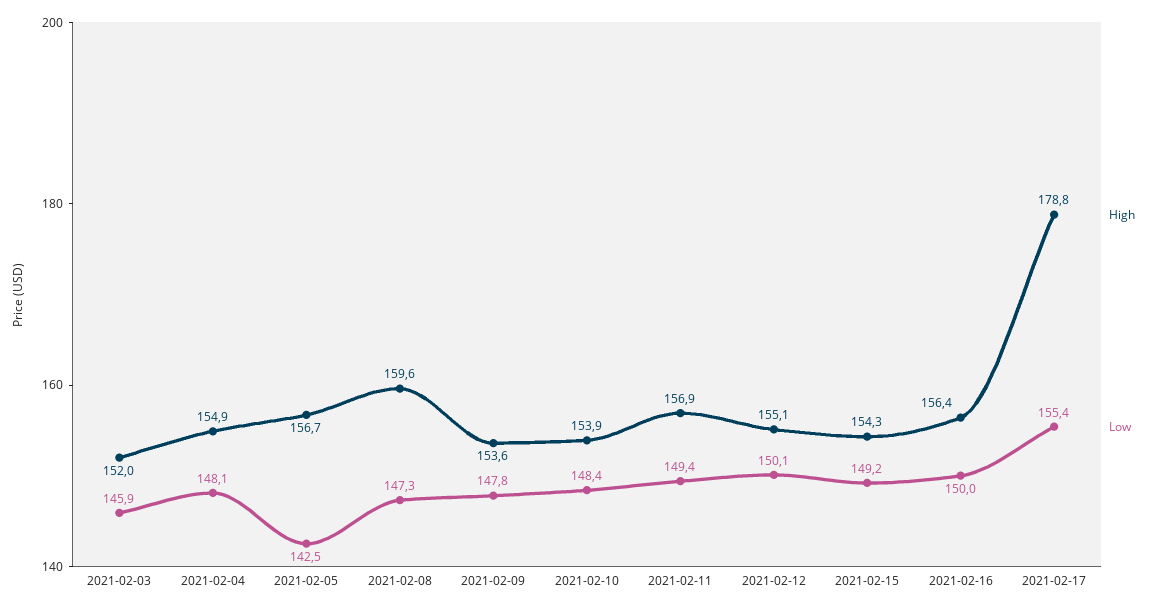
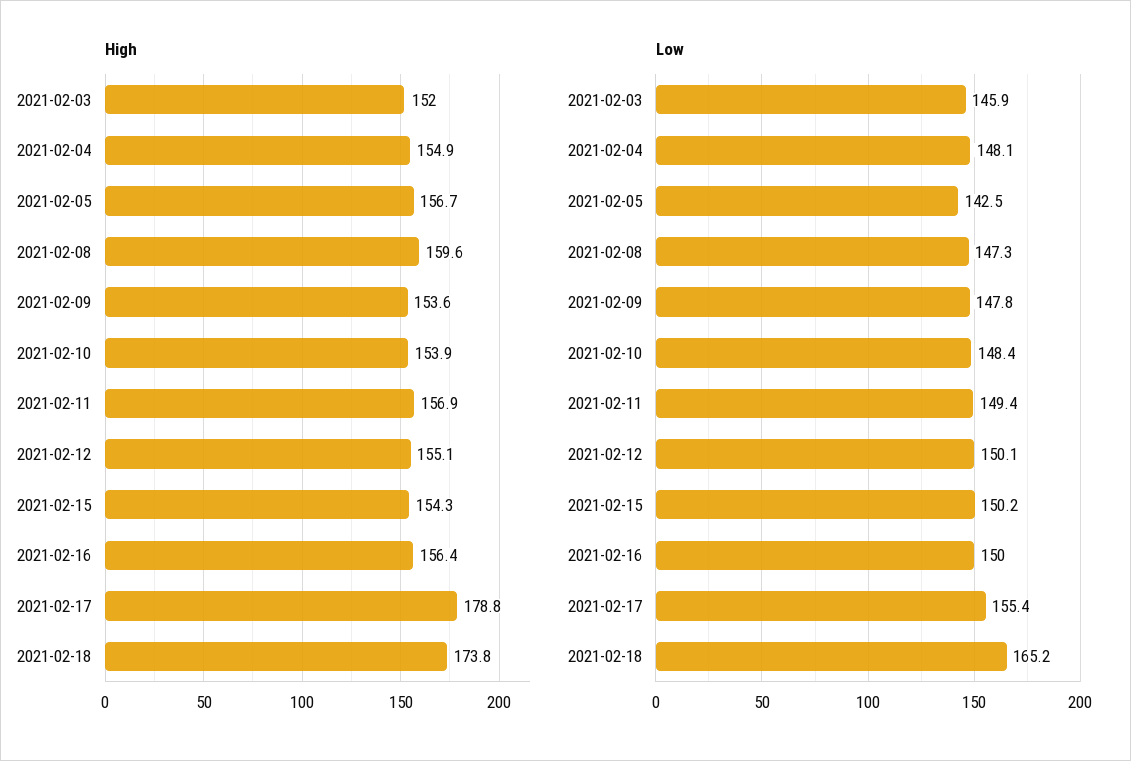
Low, 2021-02-15: 149.2 -> 150.2
High, 2021-02-18: none -> 173.8
Low, 2021-02-18: none -> 165.2

